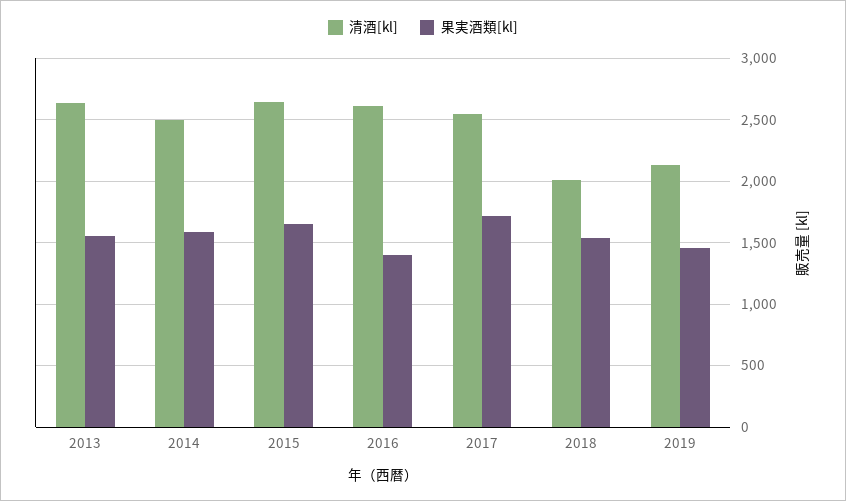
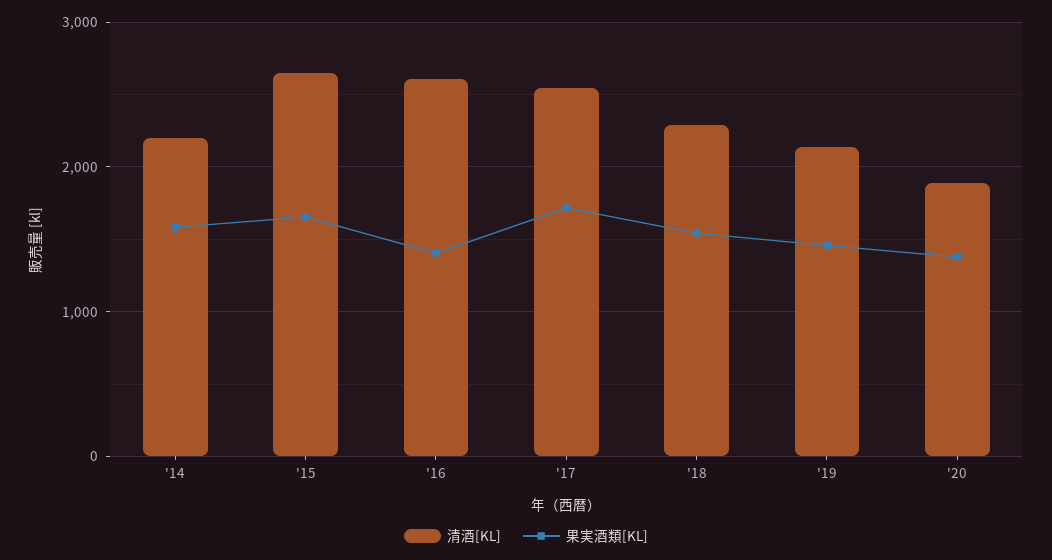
清酒[kl], 2013: 2650 -> none
果実酒類[kl], 2013: 1550 -> none
清酒[kl], 2014: 2500 -> 2200
清酒[kl], 2018: 2000 -> 2300
清酒[kl], '20: none -> 1900
果実酒類[kl], '20: none -> 1400

